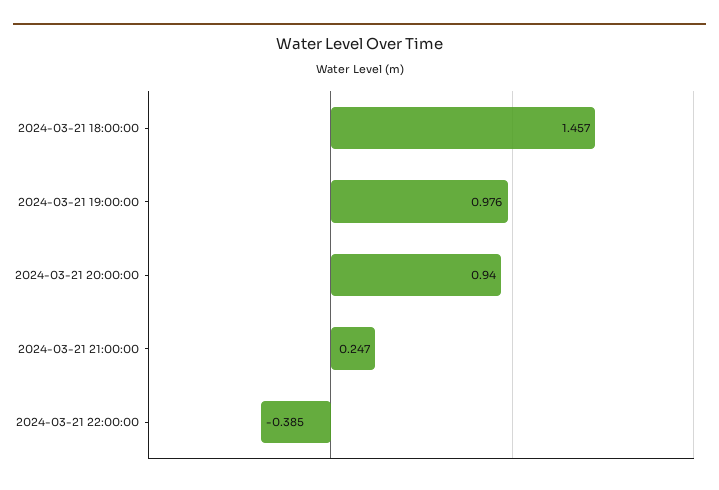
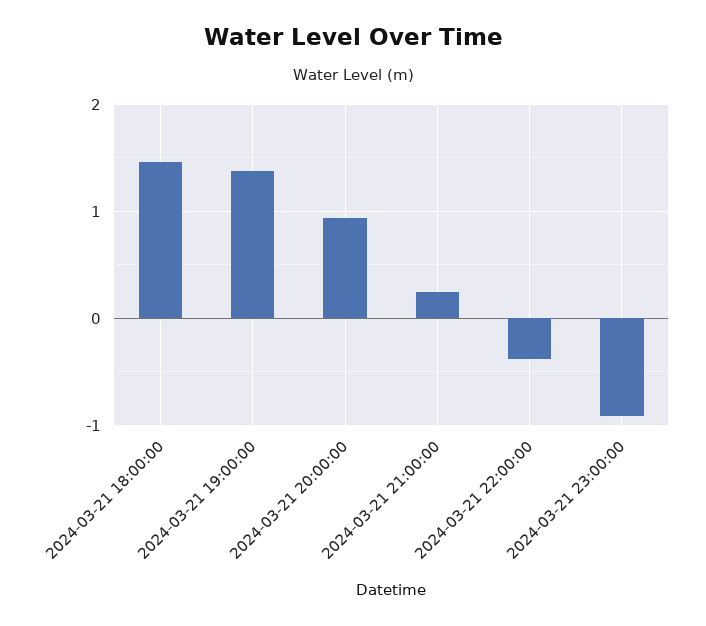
2024-03-21 19:00:00: 0.976 -> 1.4
2024-03-21 23:00:00: none -> -0.9

